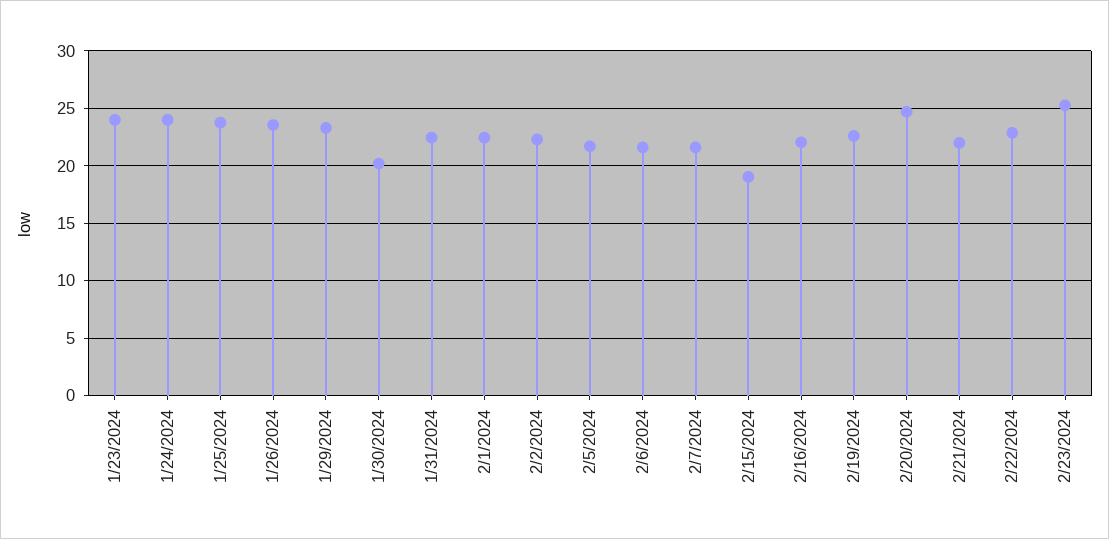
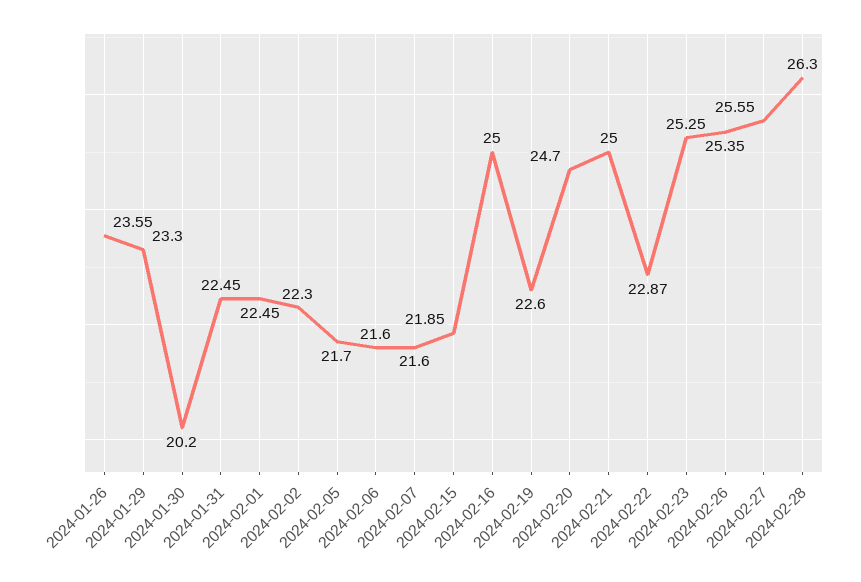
1/23/2024: 24 -> none
1/24/2024: 24 -> none
1/25/2024: 24 -> none
2/15/2024: 19 -> 21.85
2/16/2024: 22 -> 25
2/21/2024: 22 -> 25
2024-02-26: none -> 25.35
2024-02-27: none -> 25.55
2024-02-28: none -> 26.3

